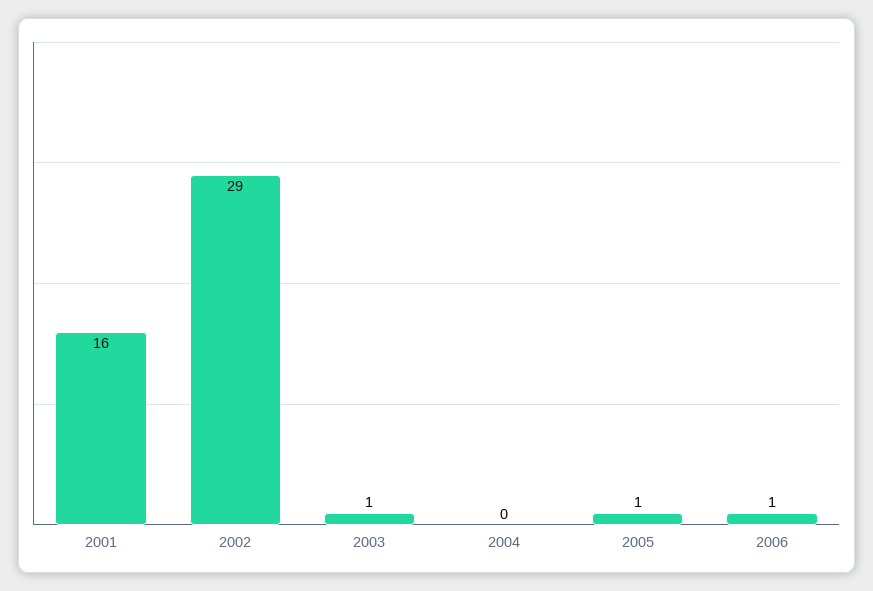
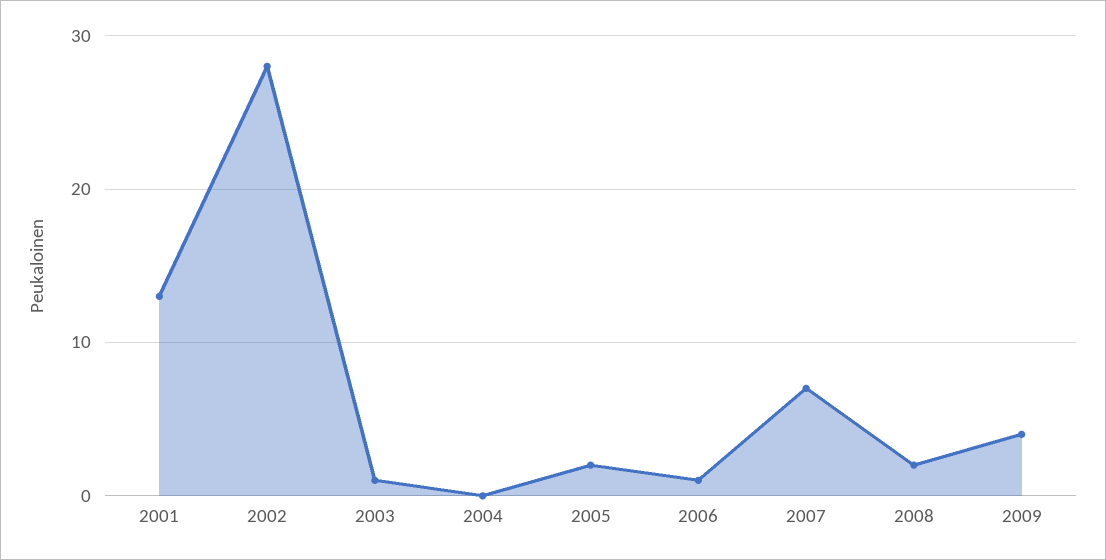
2001: 16 -> 13
2002: 29 -> 28
2005: 1 -> 2
2007: none -> 7
2008: none -> 2
2009: none -> 4

